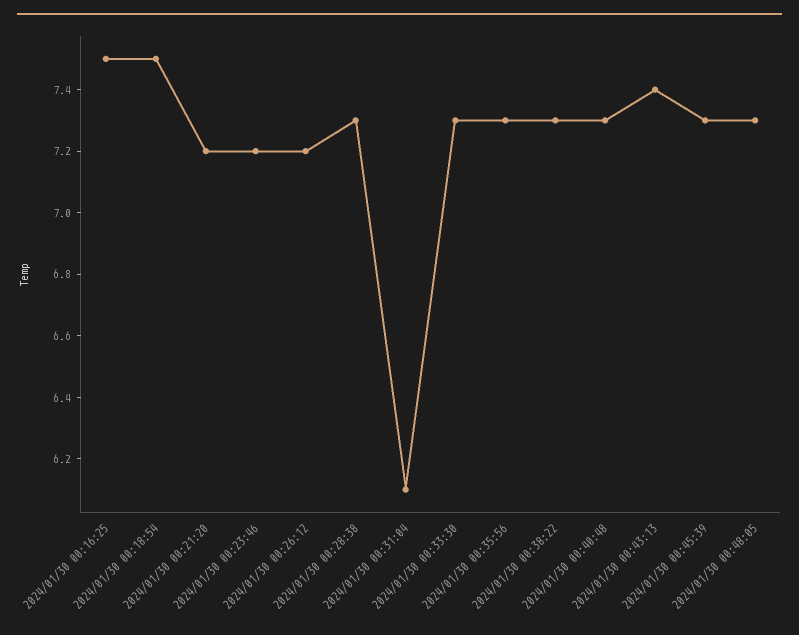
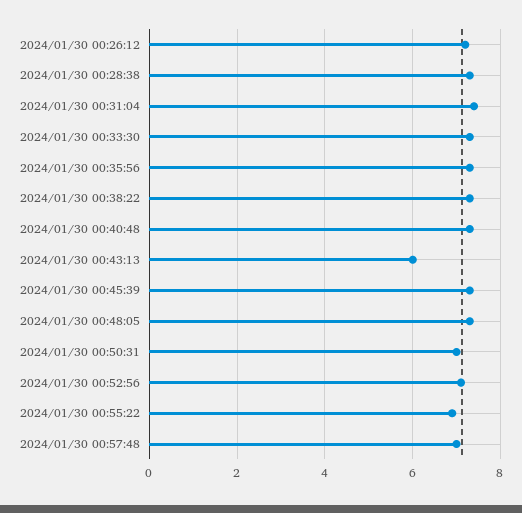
2024/01/30 00:16:25: 7.5 -> none
2024/01/30 00:18:54: 7.5 -> none
2024/01/30 00:21:20: 7.2 -> none
2024/01/30 00:23:46: 7.2 -> none
2024/01/30 00:31:04: 6.1 -> 7.5
2024/01/30 00:43:13: 7.4 -> 6
2024/01/30 00:50:31: none -> 7
2024/01/30 00:52:56: none -> 7
2024/01/30 00:55:22: none -> 7
2024/01/30 00:57:48: none -> 7

